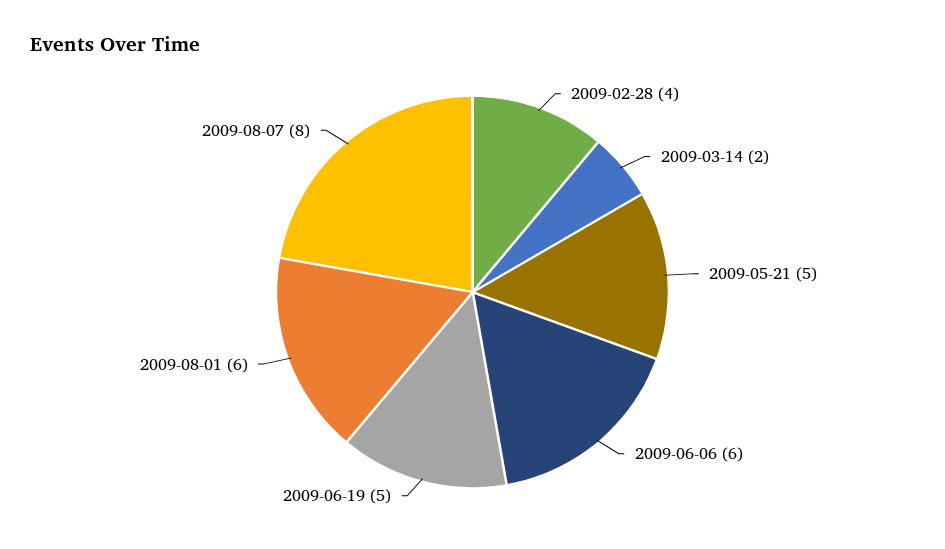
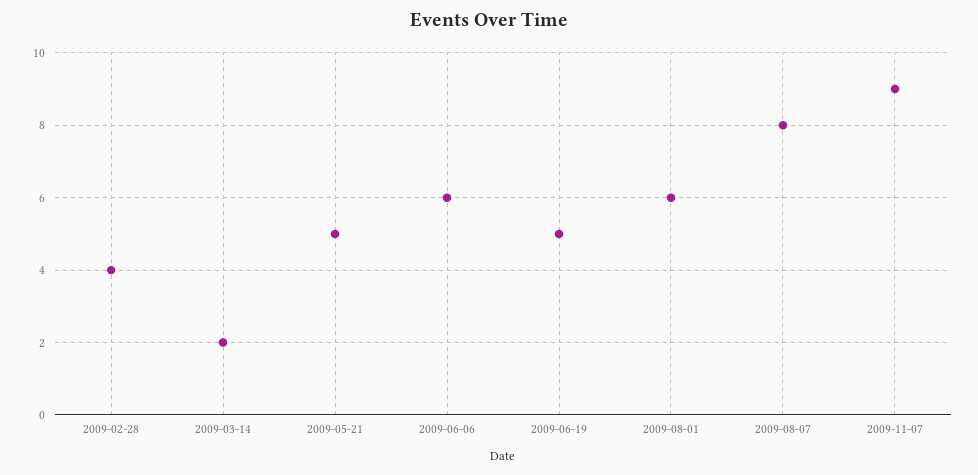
2009-11-07: none -> 9

